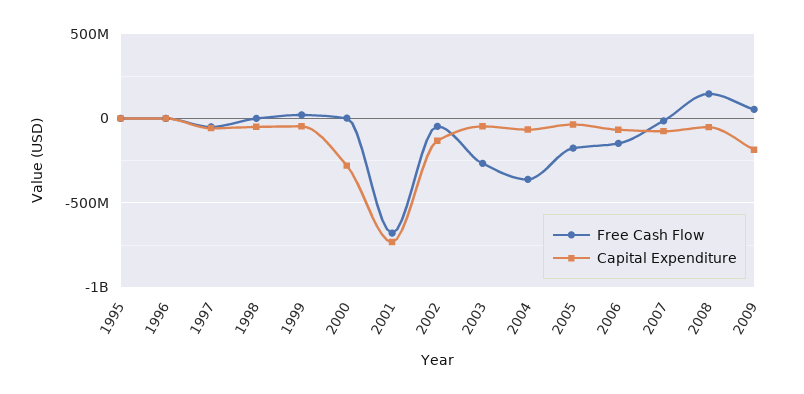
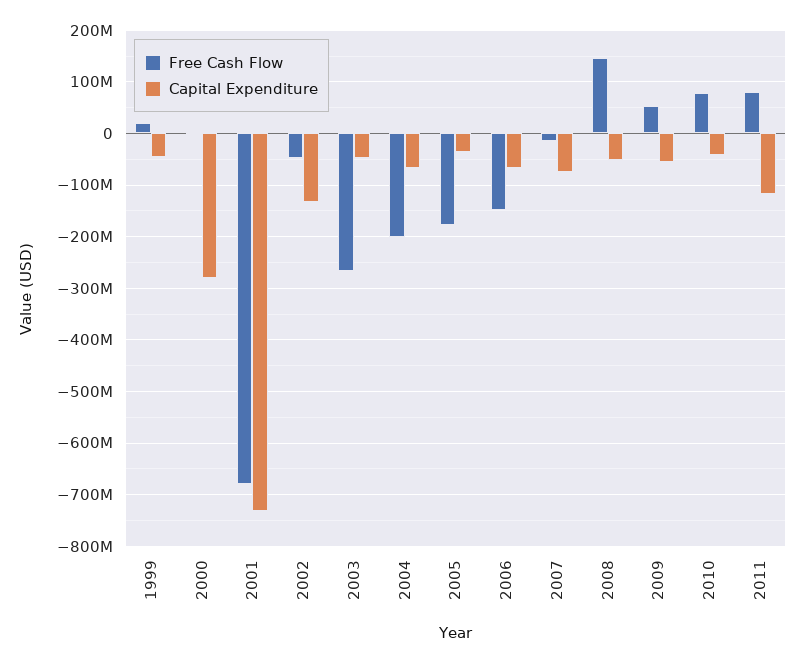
Free Cash Flow, 1995: 0 -> none
Capital Expenditure, 1995: 0 -> none
Free Cash Flow, 1996: 0 -> none
Capital Expenditure, 1996: 0 -> none
Free Cash Flow, 1997: -50000000 -> none
Capital Expenditure, 1997: -50000000 -> none
Free Cash Flow, 1998: 0 -> none
Capital Expenditure, 1998: -50000000 -> none
Free Cash Flow, 2004: -350000000 -> -200000000
Capital Expenditure, 2009: -200000000 -> -60000000
Free Cash Flow, 2010: none -> 80000000
Capital Expenditure, 2010: none -> -40000000
Free Cash Flow, 2011: none -> 80000000
Capital Expenditure, 2011: none -> -120000000

